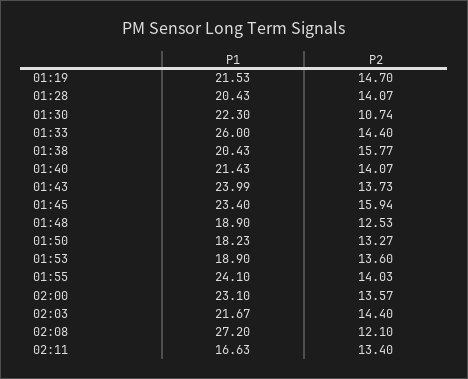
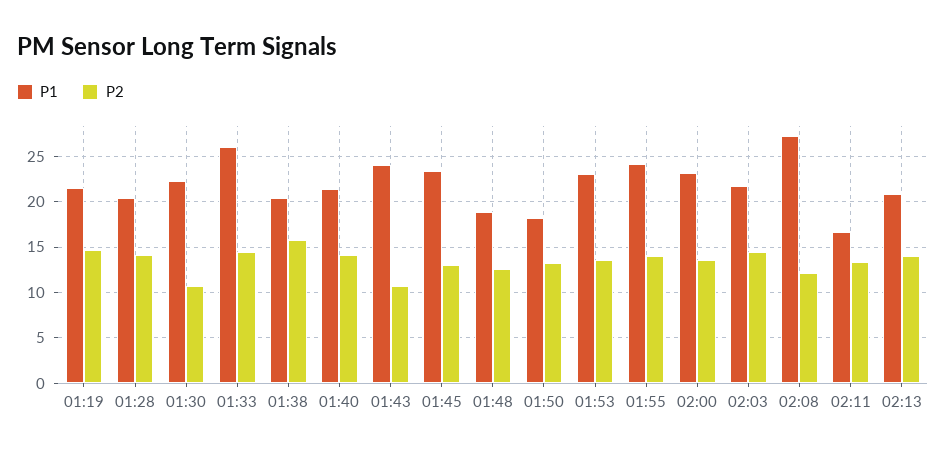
P2, 01:43: 13.73 -> 11
P2, 01:45: 15.94 -> 13
P1, 01:53: 18.9 -> 23
P1, 02:13: none -> 21
P2, 02:13: none -> 14

